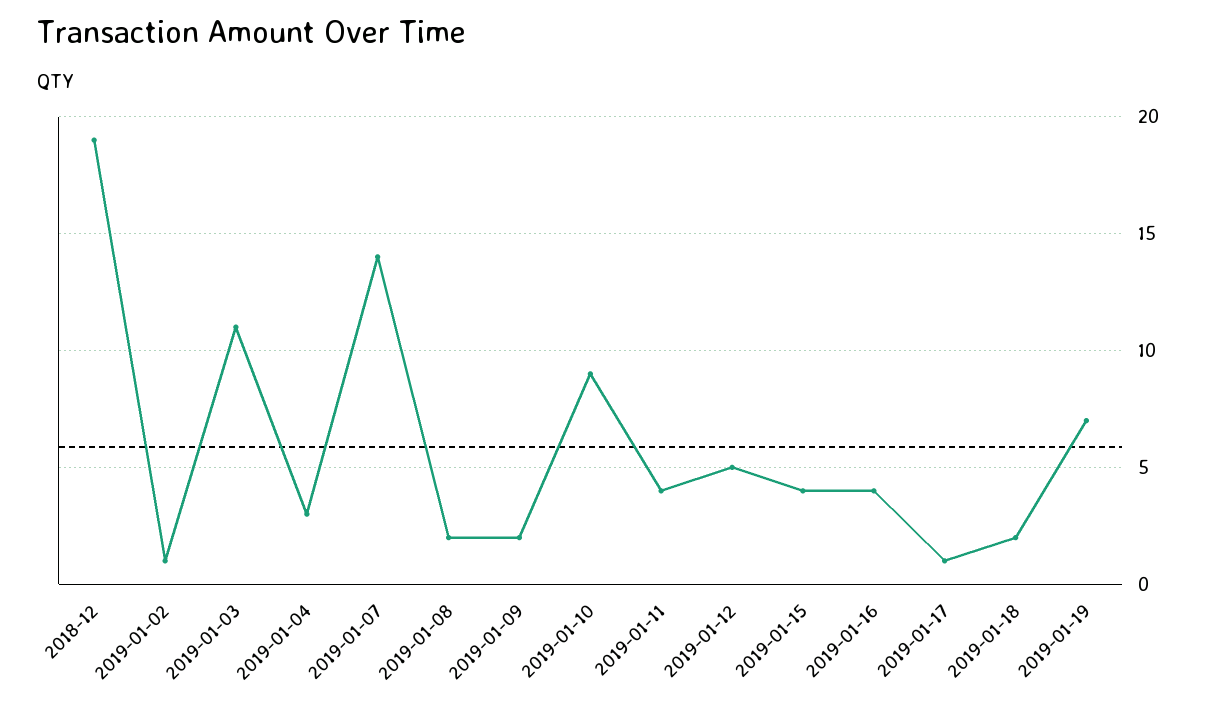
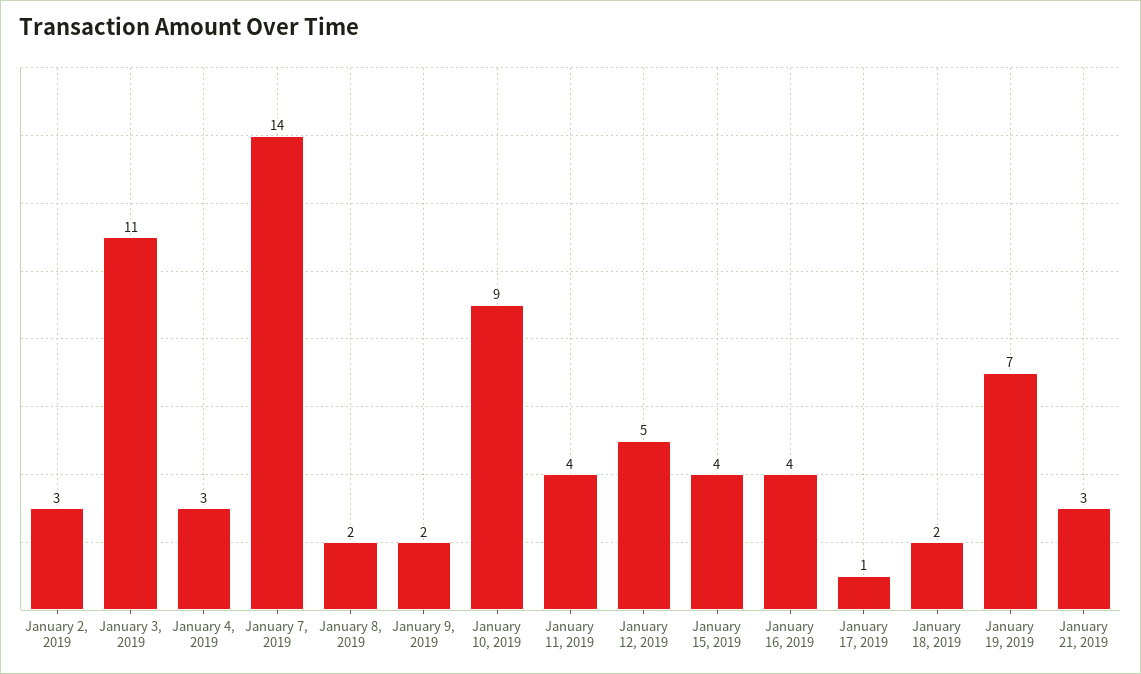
2018-12: 19 -> none
2019-01-02: 1 -> 3
January 21, 2019: none -> 3

